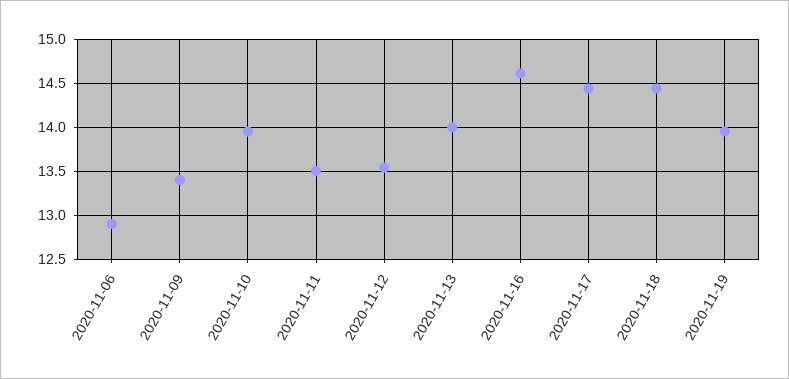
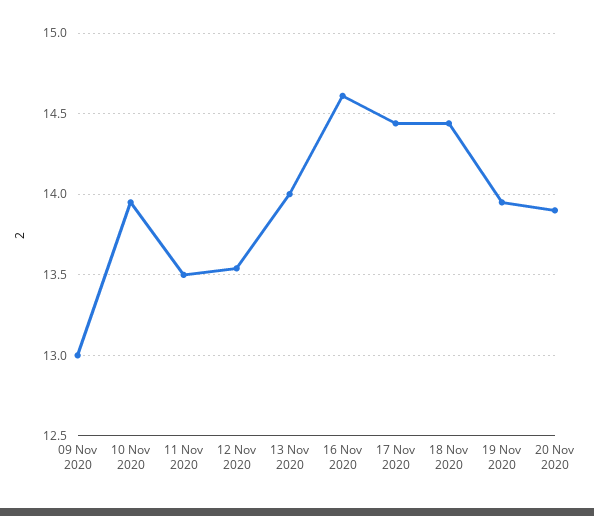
2020-11-06: 12.9 -> none
2020-11-09: 13.4 -> 13
20 Nov 2020: none -> 13.9

